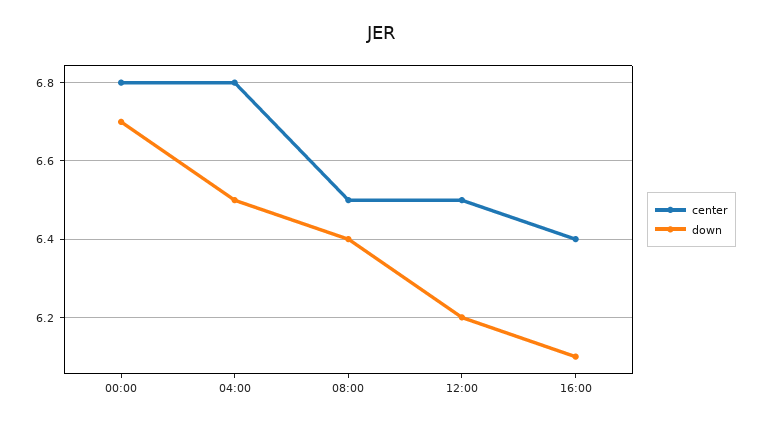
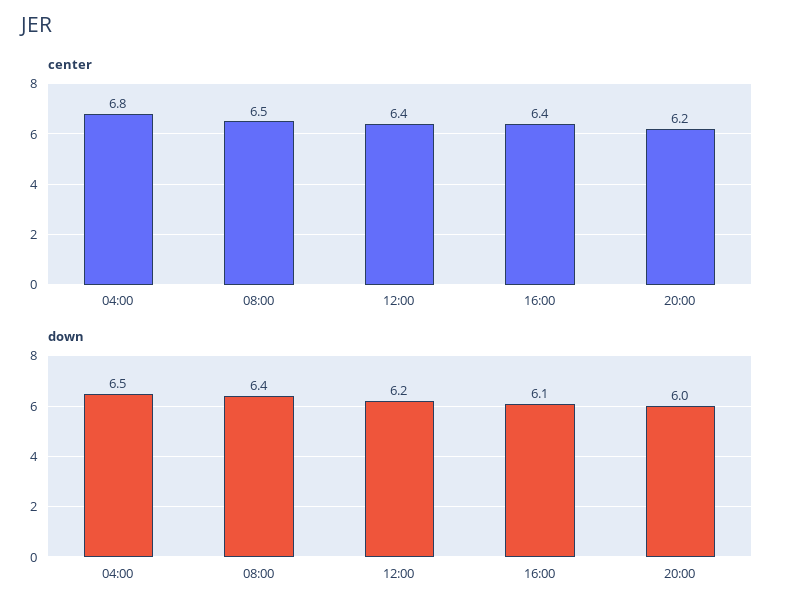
center, 00:00: 6.8 -> none
down, 00:00: 6.7 -> none
center, 12:00: 6.5 -> 6.4
center, 20:00: none -> 6.2
down, 20:00: none -> 6

